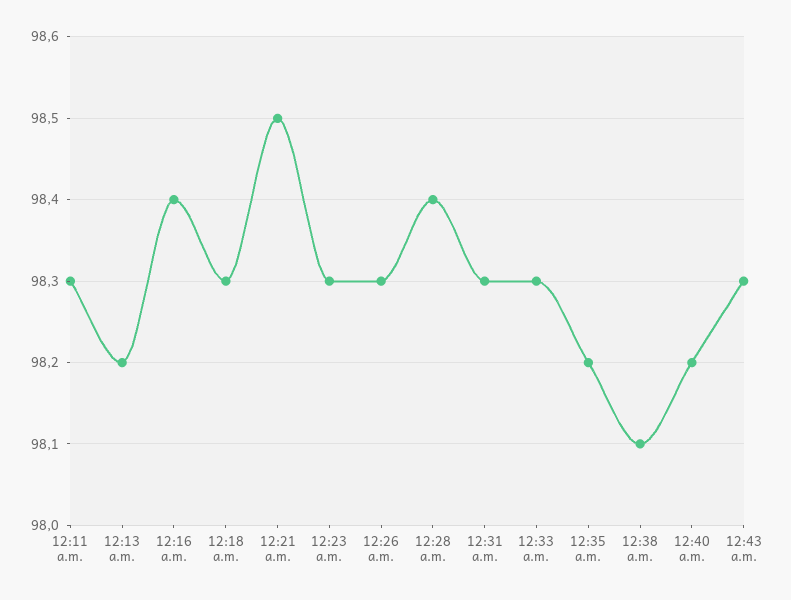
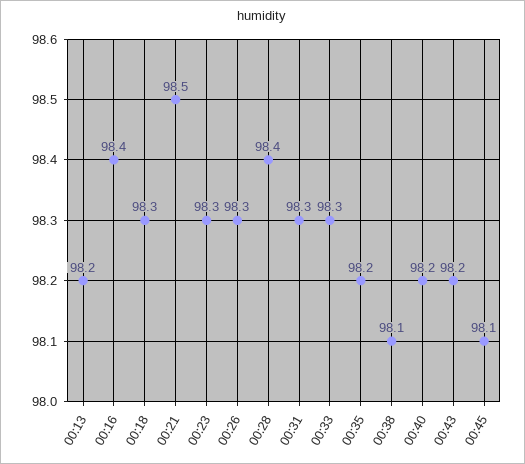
12:11 a.m.: 98.3 -> none
12:43 a.m.: 98.3 -> 98.2
00:45: none -> 98.1

